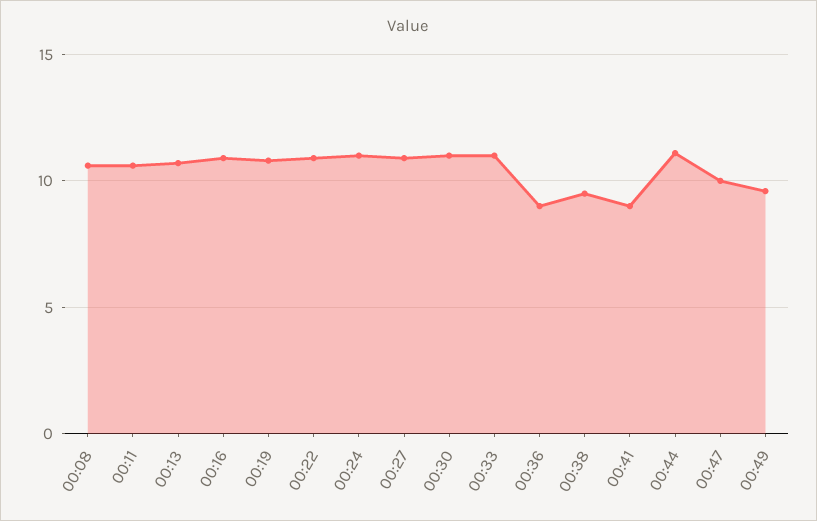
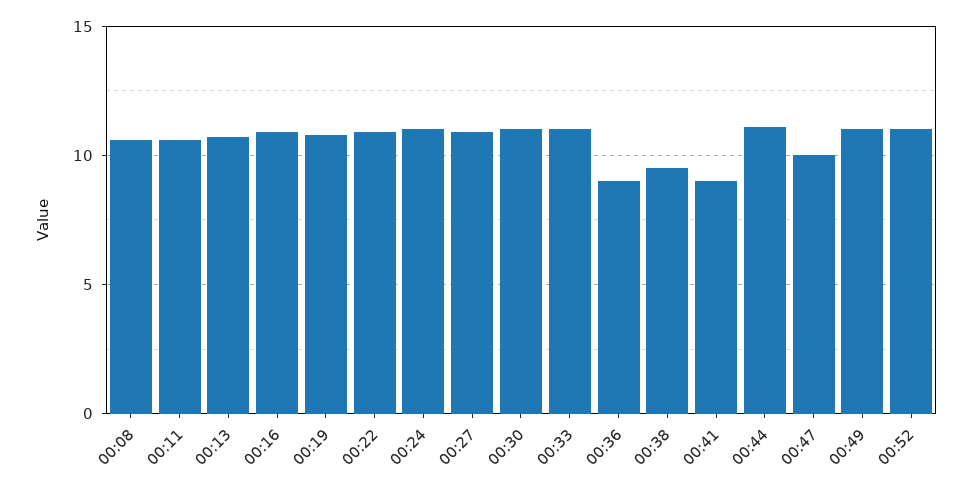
00:49: 9.5 -> 11
00:52: none -> 11

